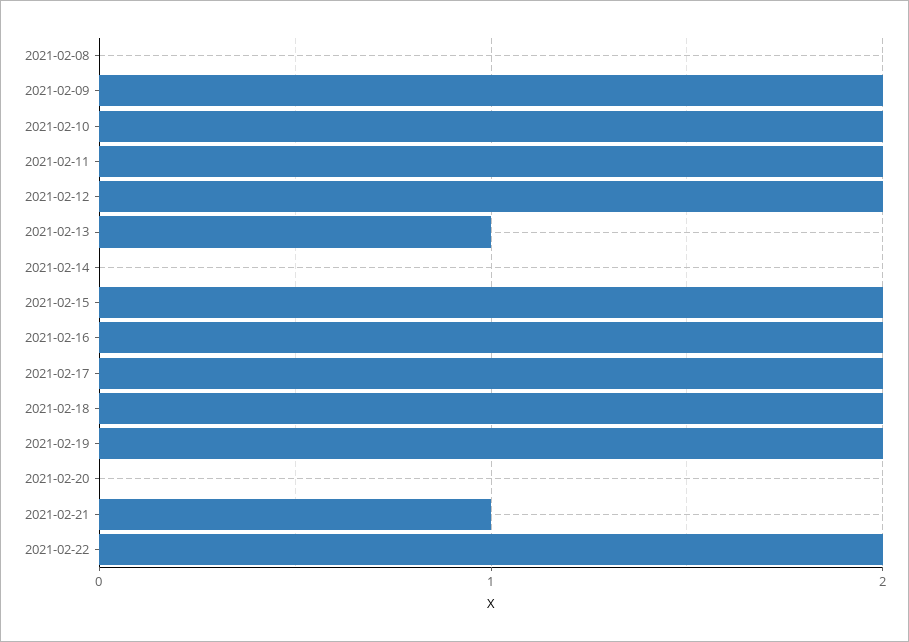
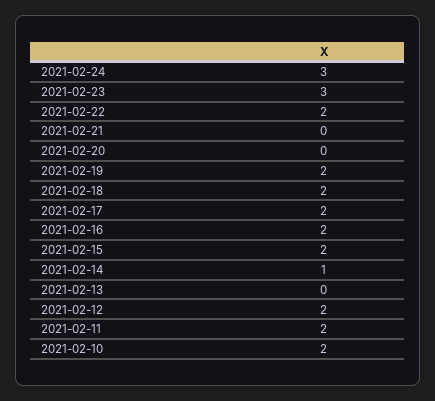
2021-02-08: 0 -> none
2021-02-09: 2 -> none
2021-02-13: 1 -> 0
2021-02-14: 0 -> 1
2021-02-21: 1 -> 0
2021-02-24: none -> 3
2021-02-23: none -> 3

